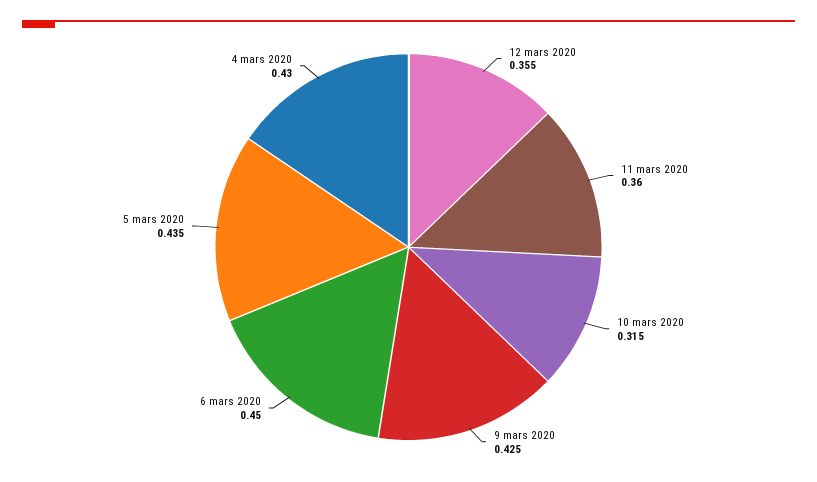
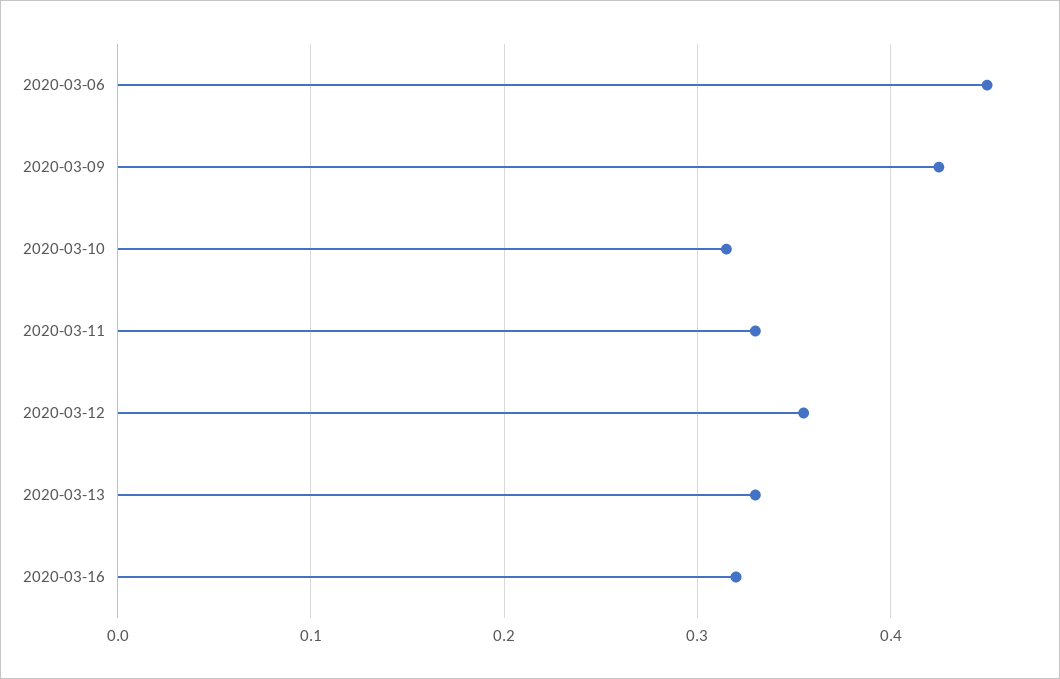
11 mars 2020: 0.36 -> 0.33
5 mars 2020: 0.435 -> none
4 mars 2020: 0.43 -> none
2020-03-13: none -> 0.33
2020-03-16: none -> 0.32

